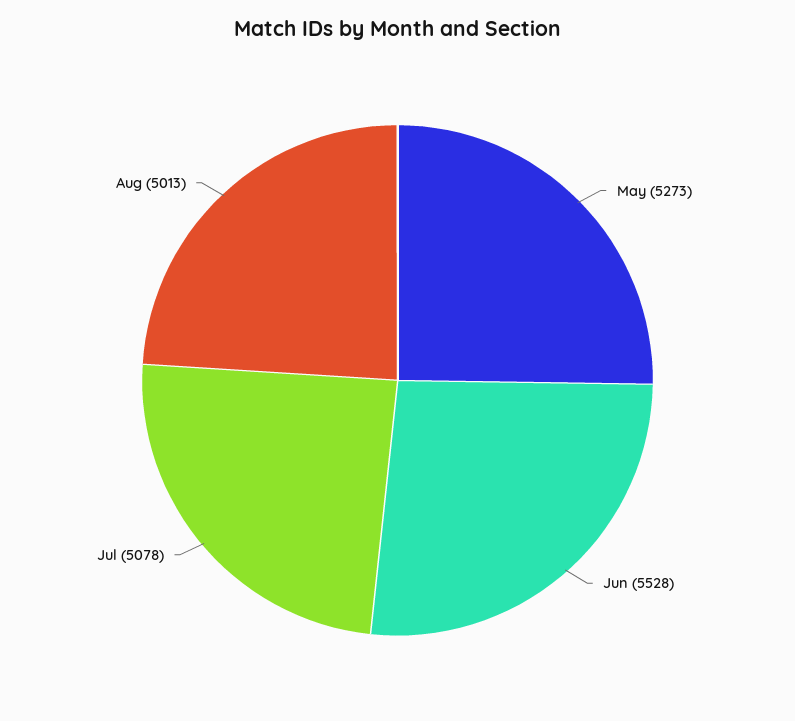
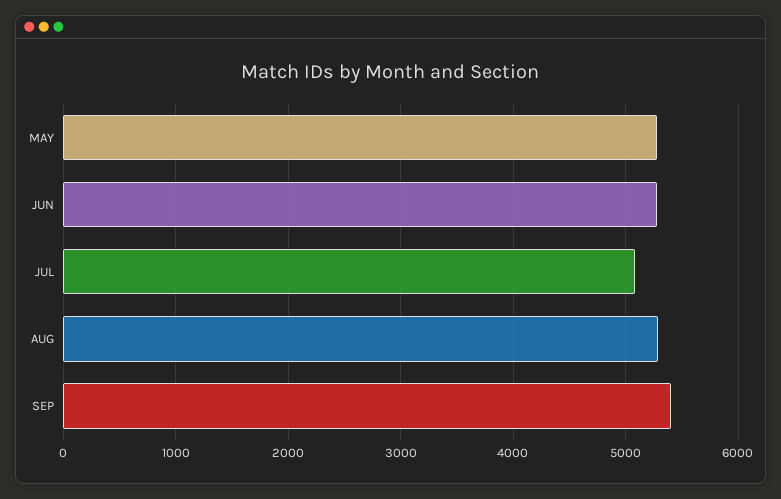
Jun: 5528 -> 5300
Aug: 5013 -> 5300
SEP: none -> 5400

